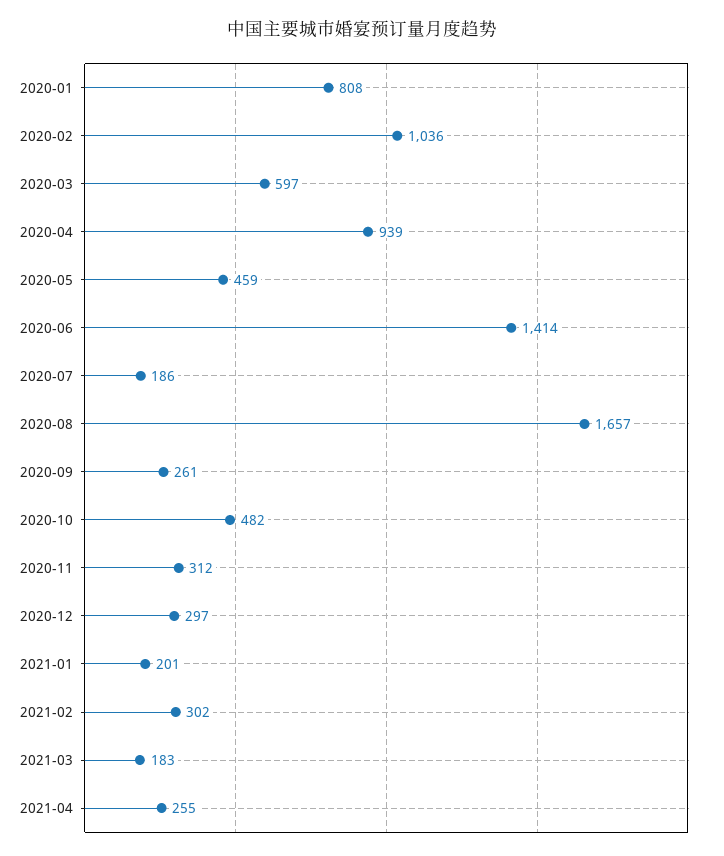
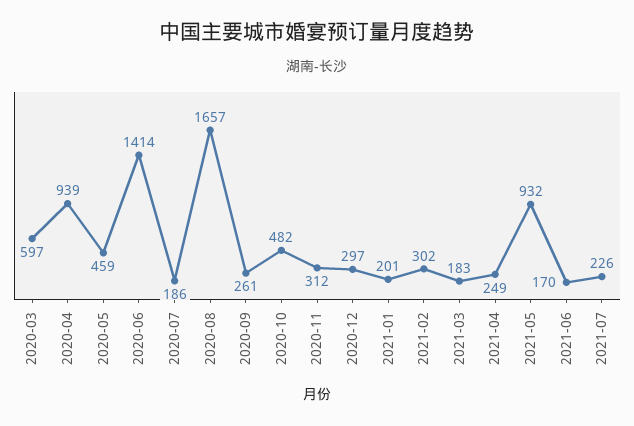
2020-01: 808 -> none
2020-02: 1036 -> none
2021-04: 255 -> 249
2021-05: none -> 932
2021-06: none -> 170
2021-07: none -> 226

